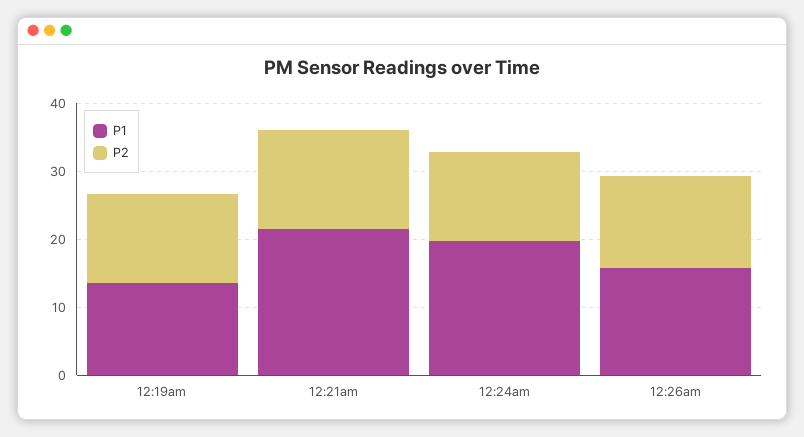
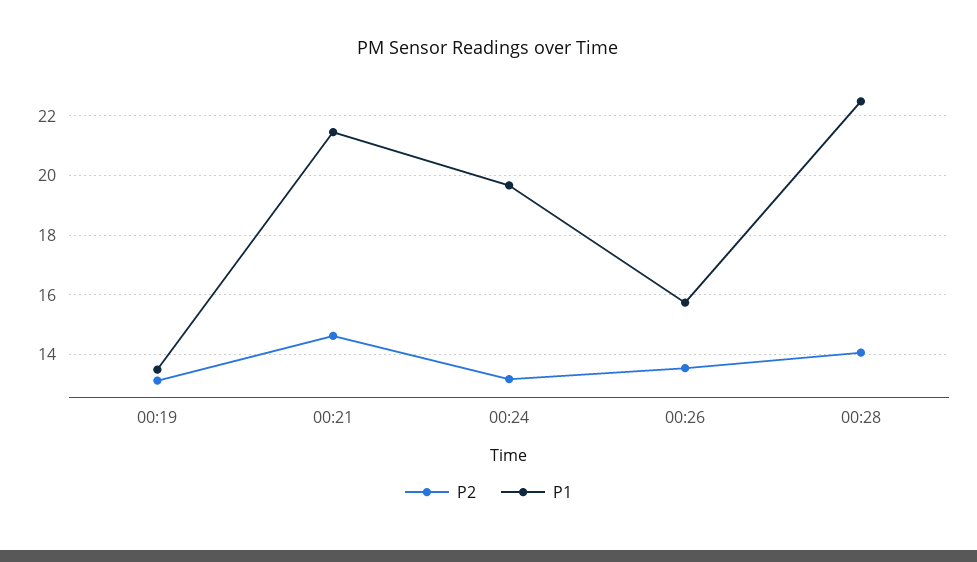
P2, 00:28: none -> 14
P1, 00:28: none -> 22.5

